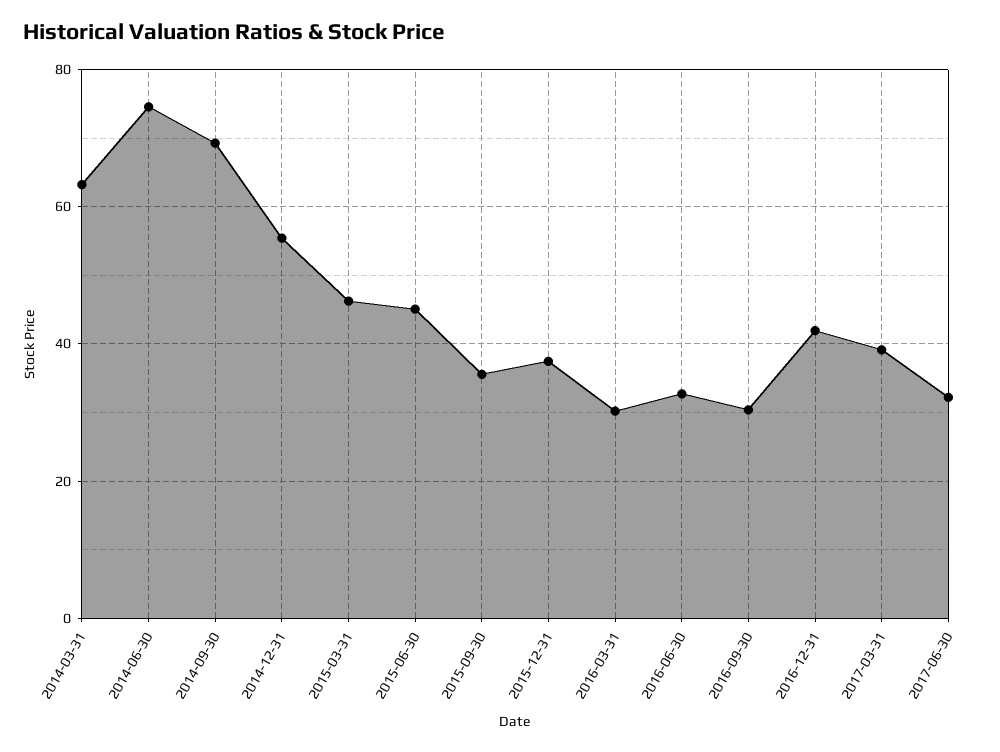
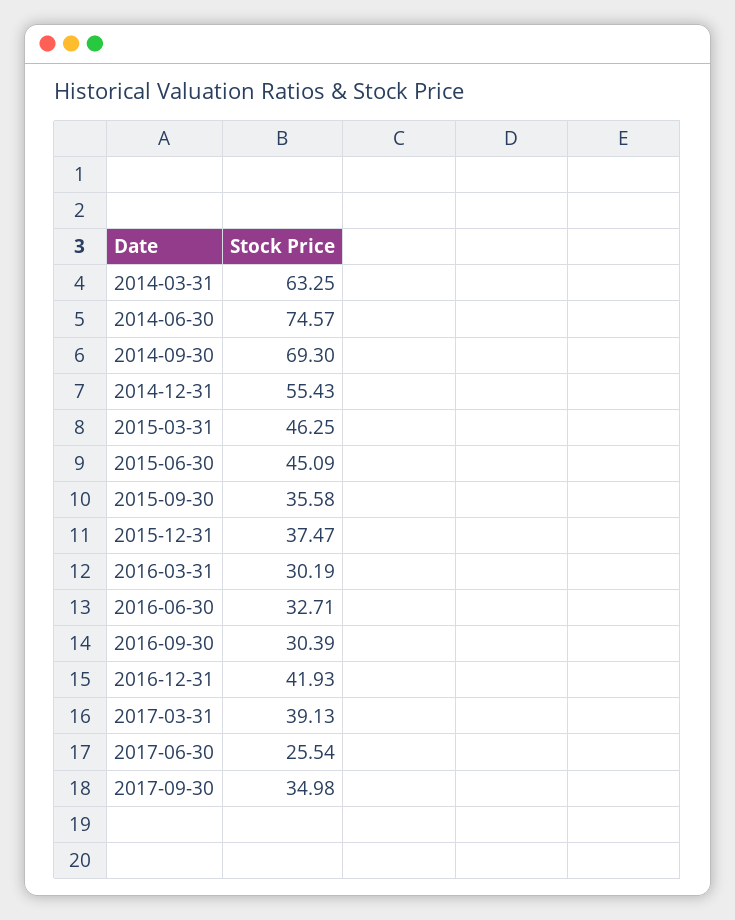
2017-06-30: 32 -> 25.54
2017-09-30: none -> 34.98

